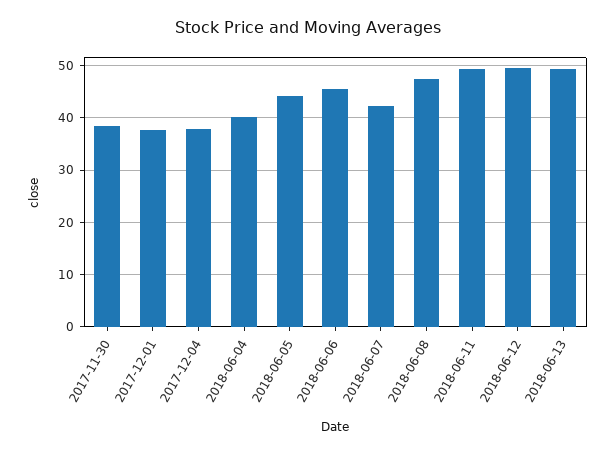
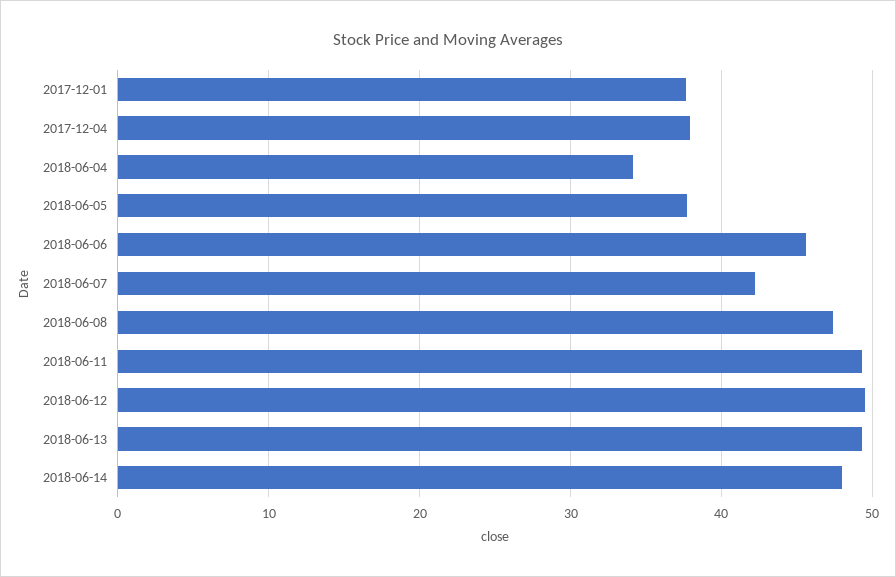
2017-11-30: 38 -> none
2018-06-04: 40 -> 34
2018-06-05: 44 -> 38
2018-06-14: none -> 48

